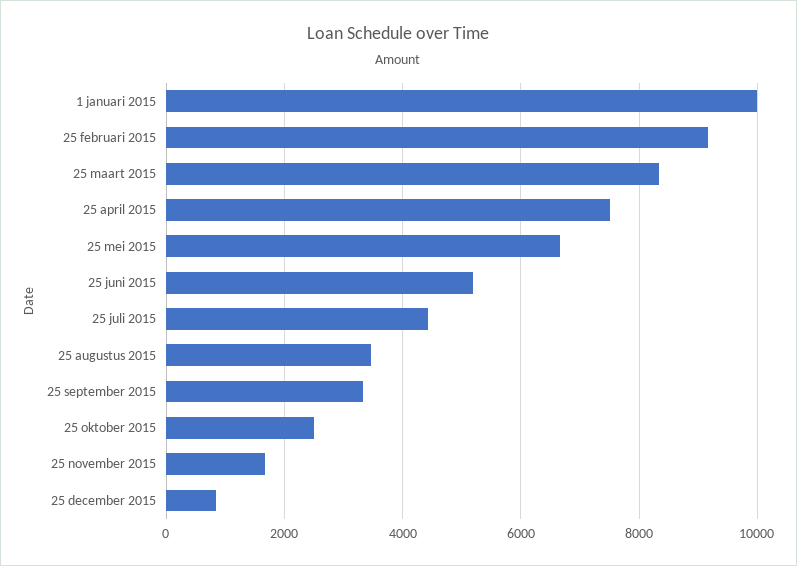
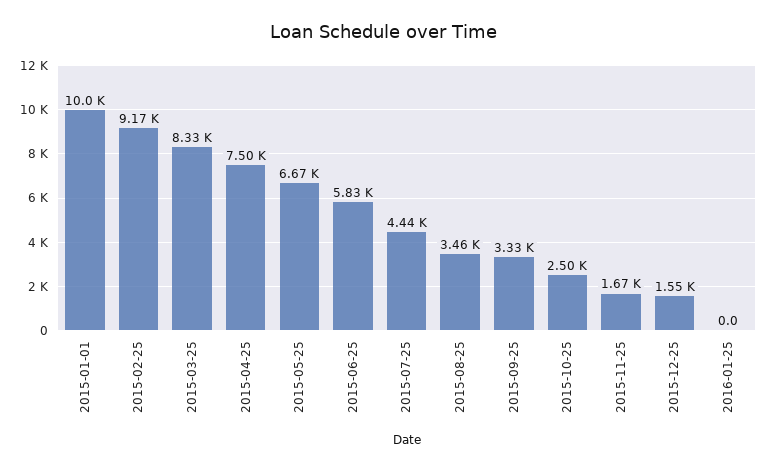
25 juni 2015: 5200 -> 5830
25 december 2015: 800 -> 1550
2016-01-25: none -> 0

